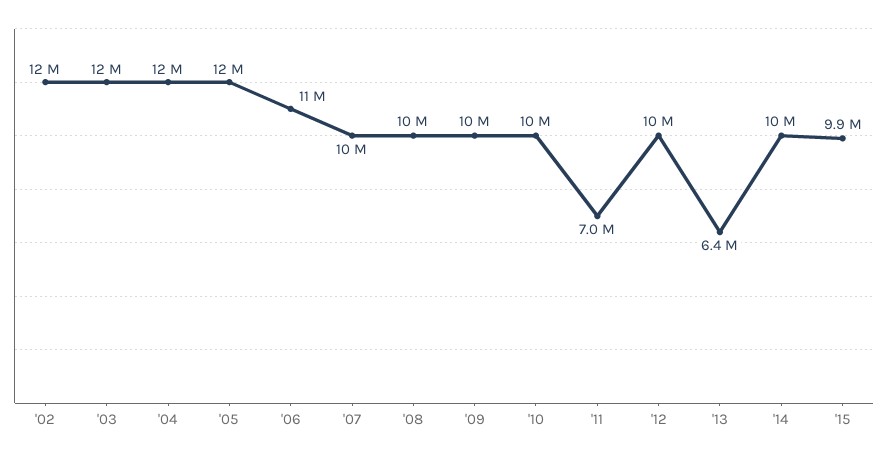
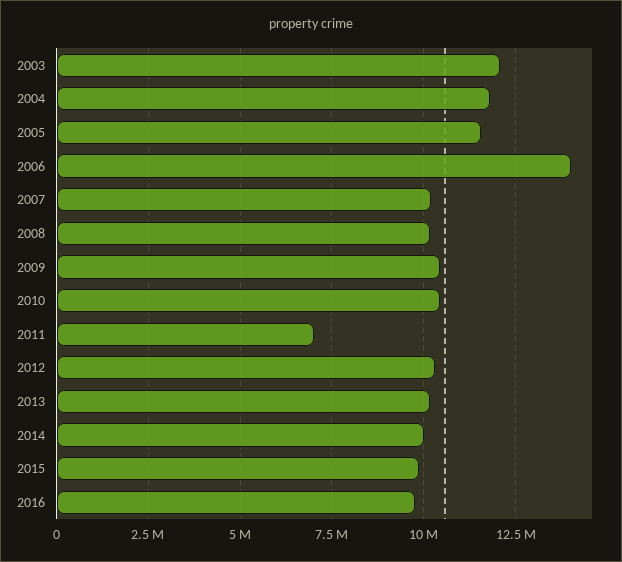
'02: 12000000 -> none
'06: 11000000 -> 14000000
'13: 6400000 -> 10250000
2016: none -> 9750000

